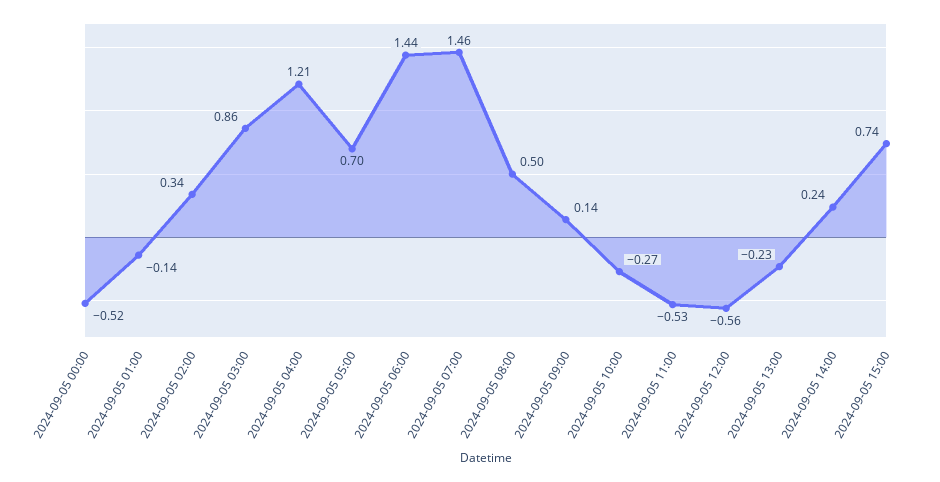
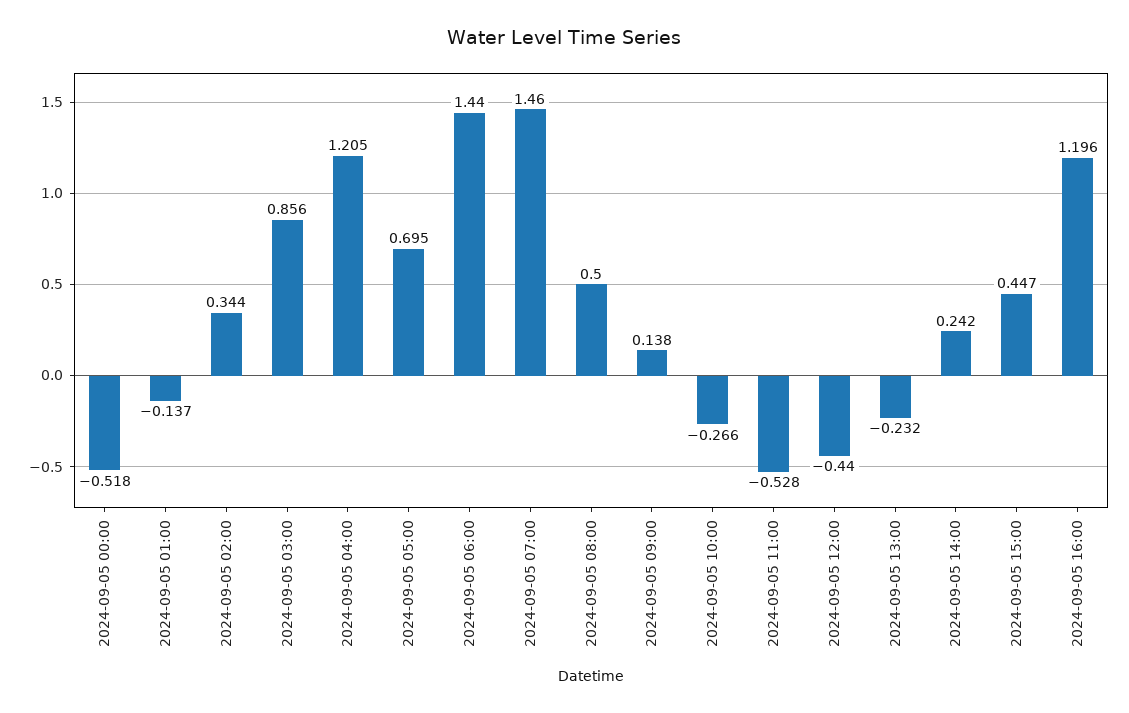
2024-09-05 12:00: -0.56 -> -0.44
2024-09-05 15:00: 0.74 -> 0.447
2024-09-05 16:00: none -> 1.196

